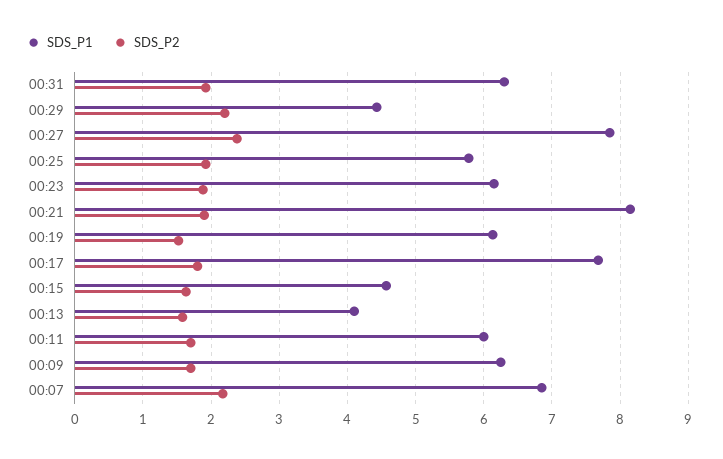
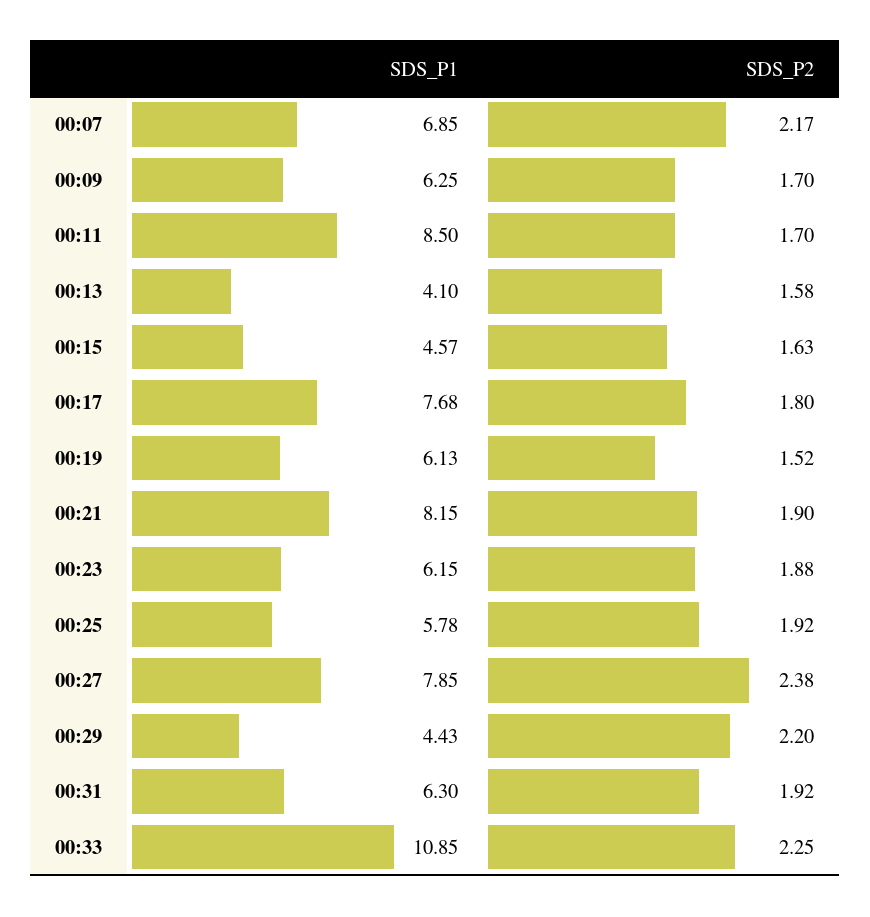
SDS_P1, 00:11: 6 -> 8.5
SDS_P1, 00:33: none -> 10.85
SDS_P2, 00:33: none -> 2.25

